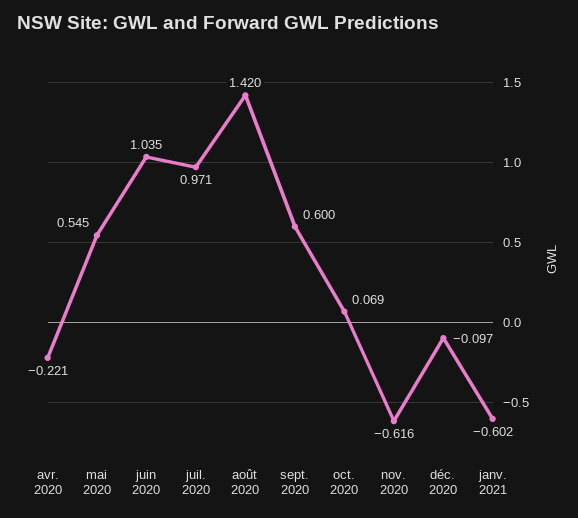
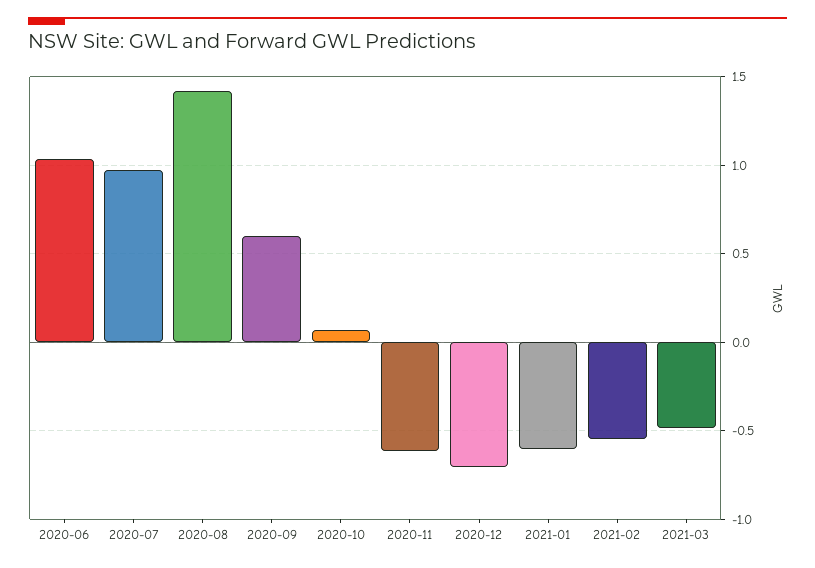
avr. 2020: -0.221 -> none
mai 2020: 0.545 -> none
déc. 2020: -0.097 -> -0.7
2021-02: none -> -0.55
2021-03: none -> -0.5

